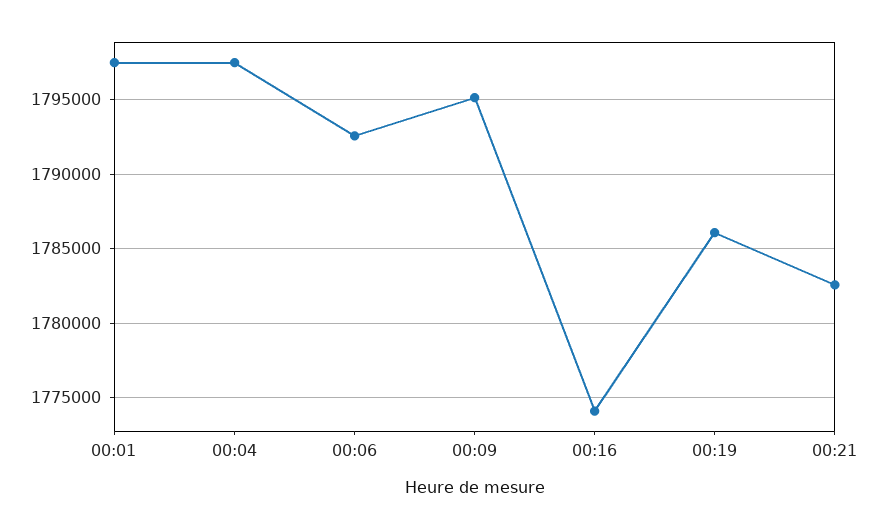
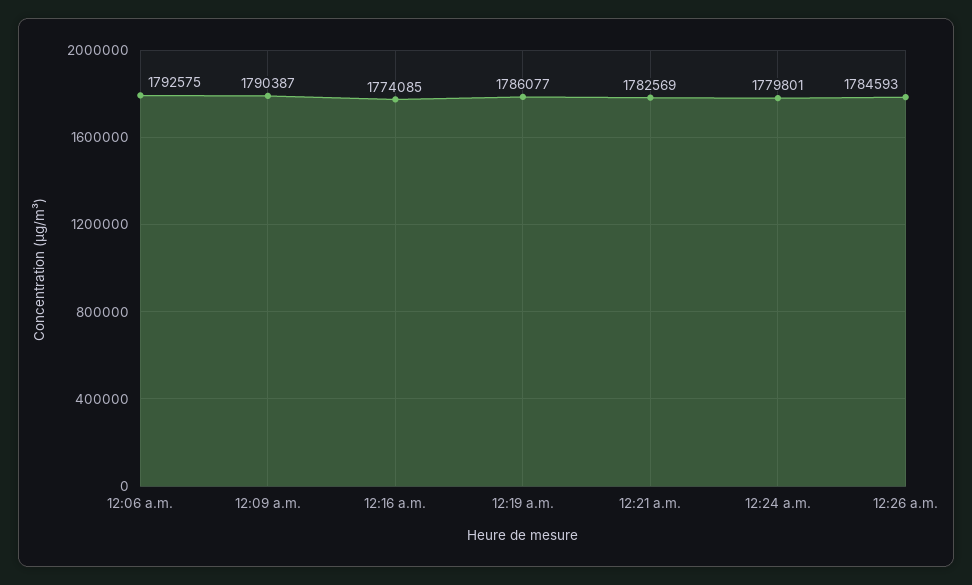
00:01: 1797500 -> none
00:04: 1797500 -> none
00:09: 1795000 -> 1790387
12:24 a.m.: none -> 1779801
12:26 a.m.: none -> 1784593

